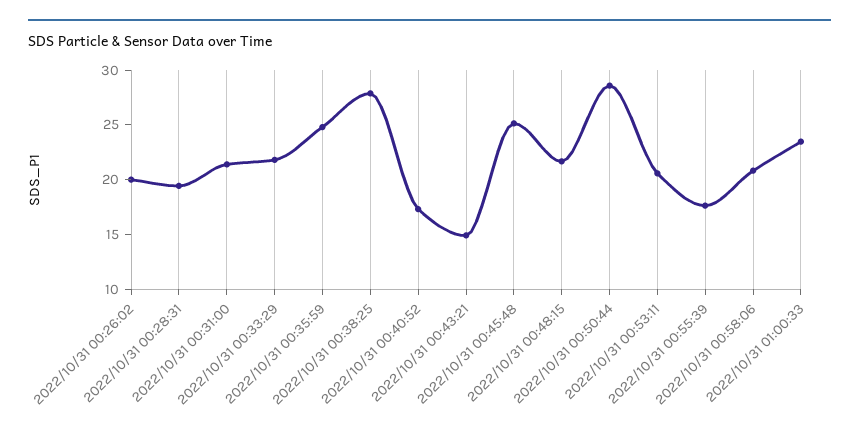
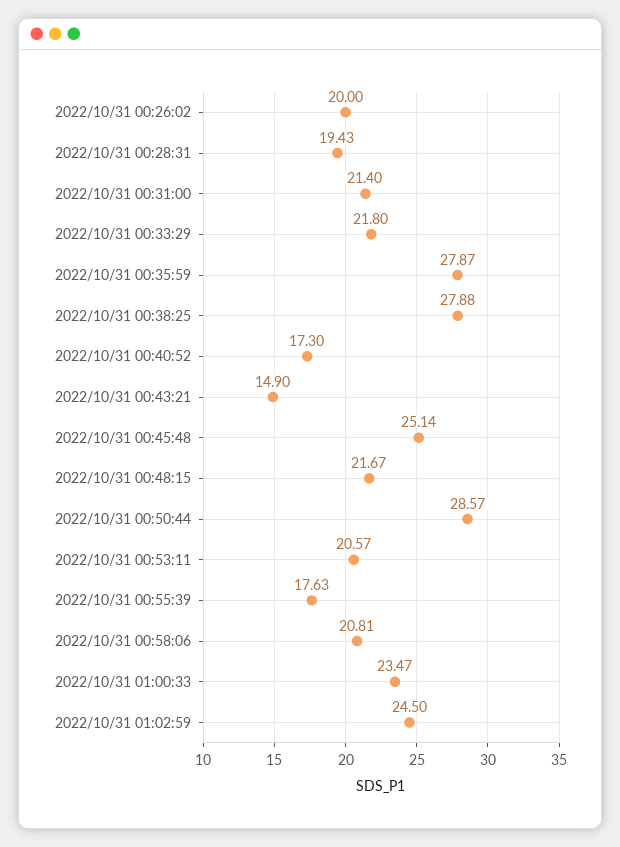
2022/10/31 00:35:59: 25 -> 27.87
2022/10/31 01:02:59: none -> 24.5

